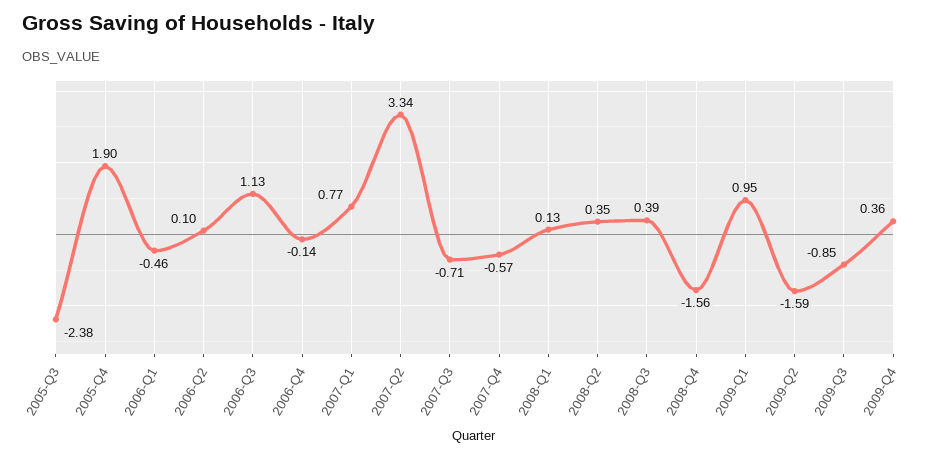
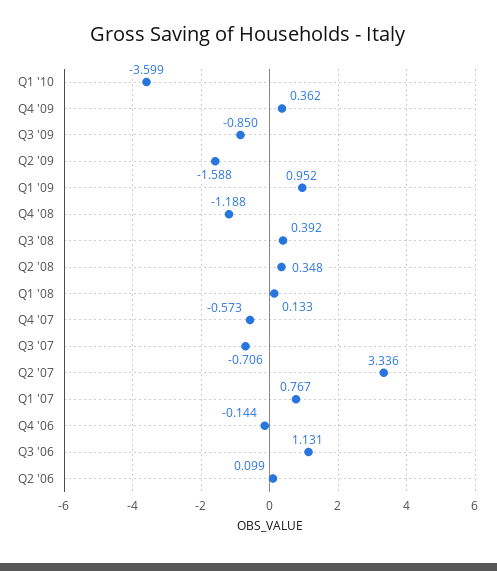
2005-Q3: -2.38 -> none
2005-Q4: 1.9 -> none
2006-Q1: -0.46 -> none
2008-Q4: -1.56 -> -1.188
Q1 '10: none -> -3.599

